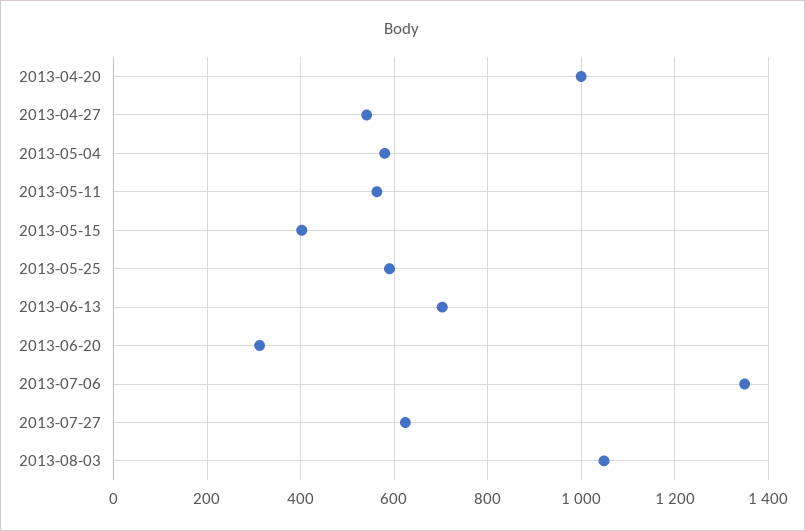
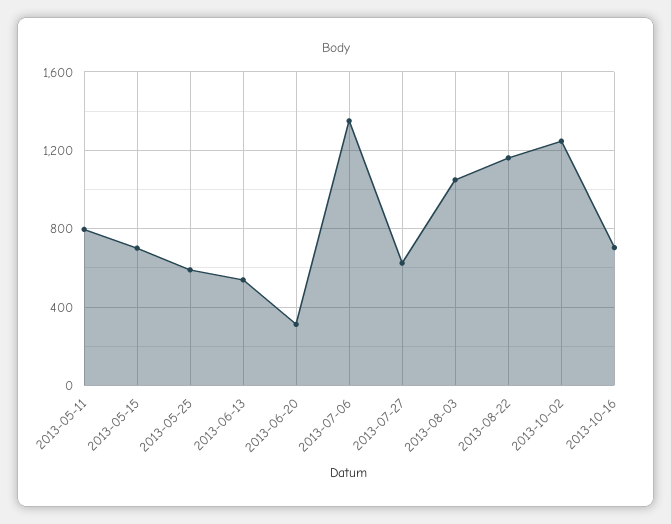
2013-04-20: 1000 -> none
2013-04-27: 540 -> none
2013-05-04: 580 -> none
2013-05-11: 560 -> 800
2013-05-15: 400 -> 700
2013-06-13: 700 -> 550
2013-08-22: none -> 1150
2013-10-02: none -> 1250
2013-10-16: none -> 700

